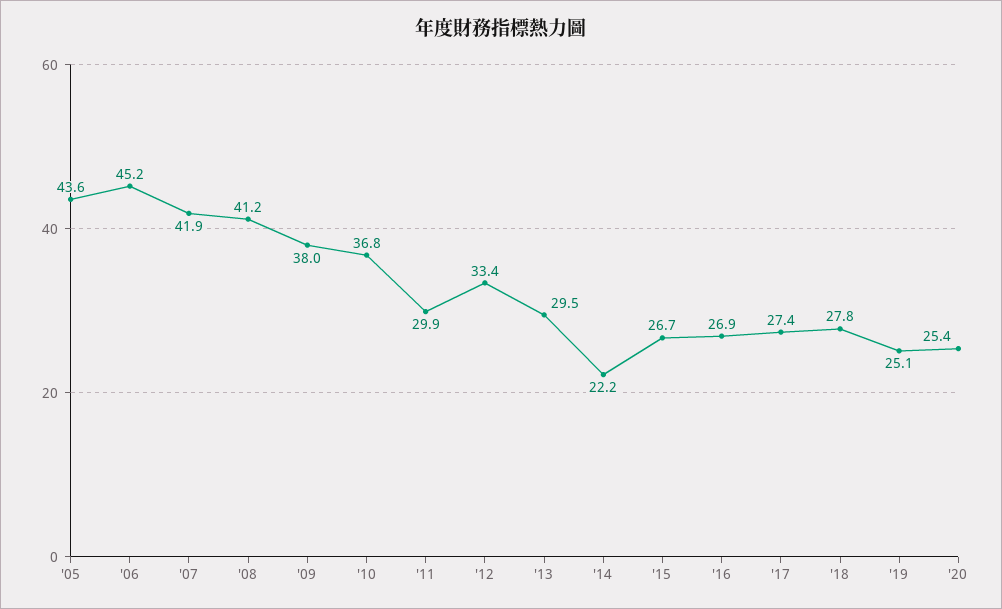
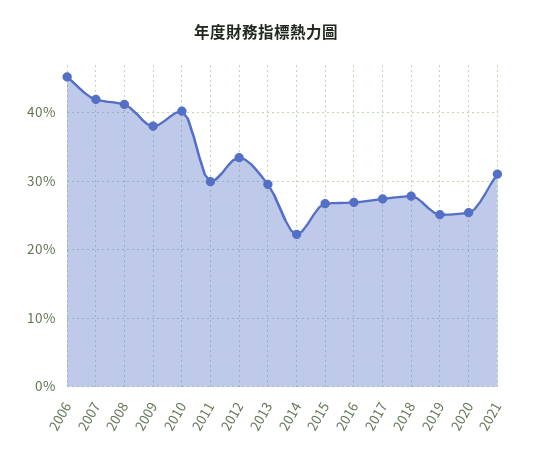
'05: 43.6 -> none
'10: 36.8 -> 40
2021: none -> 31

